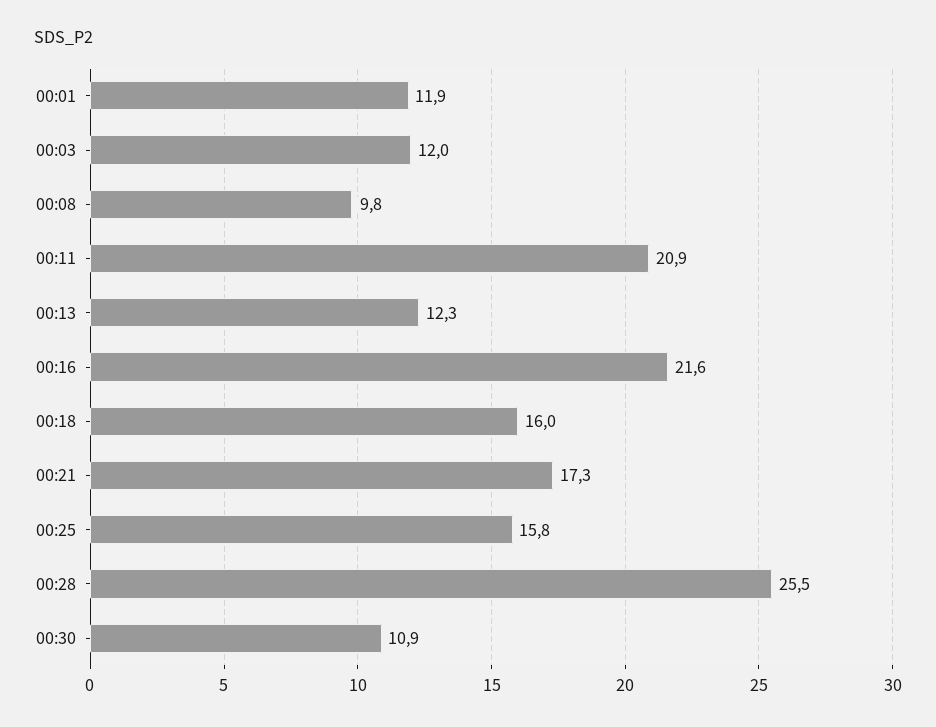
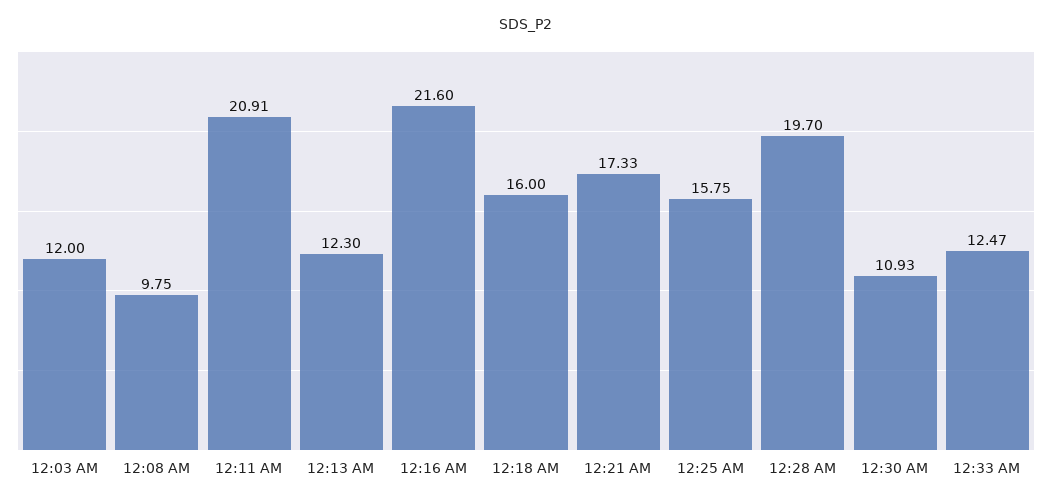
00:01: 11.9 -> none
00:28: 25.5 -> 19.7
12:33 AM: none -> 12.47

